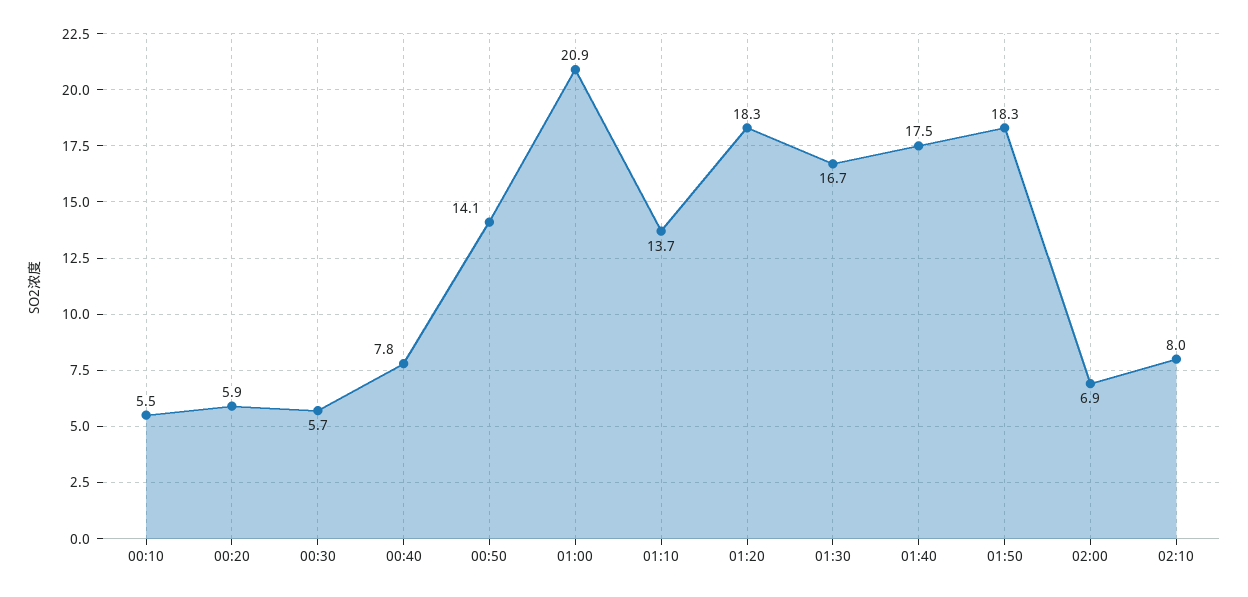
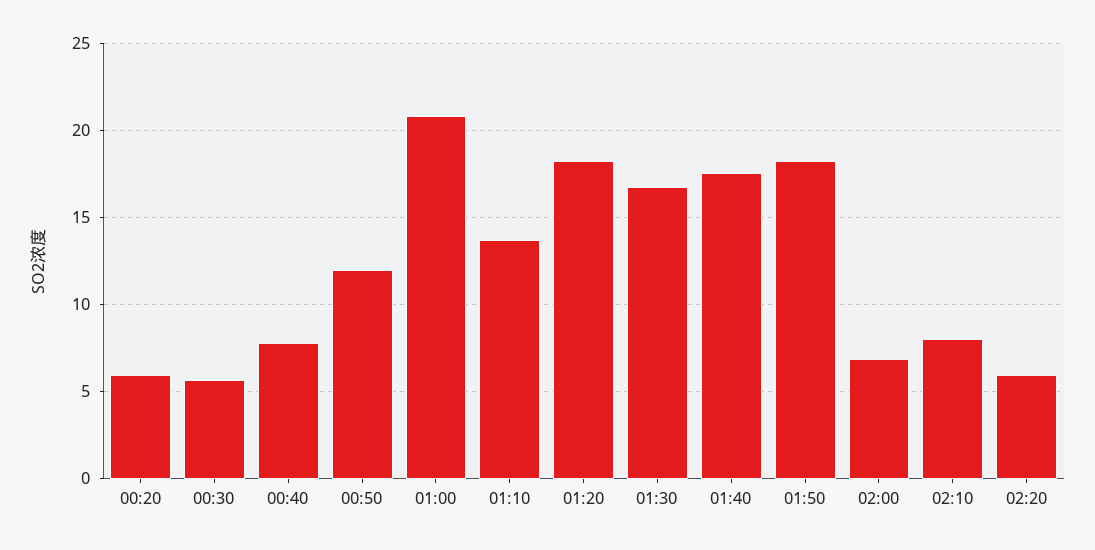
00:10: 5.5 -> none
00:50: 14.1 -> 12
02:20: none -> 6

